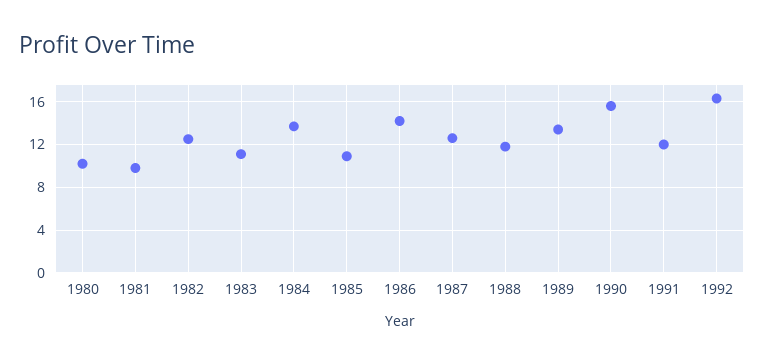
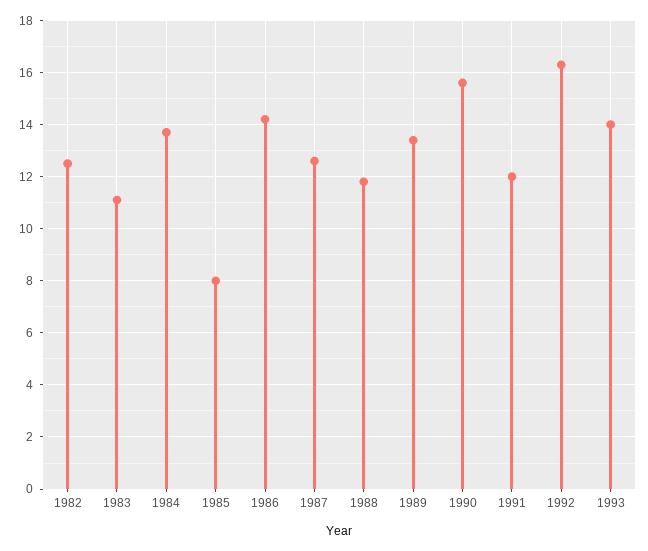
1980: 10 -> none
1981: 10 -> none
1985: 11 -> 8
1993: none -> 14

